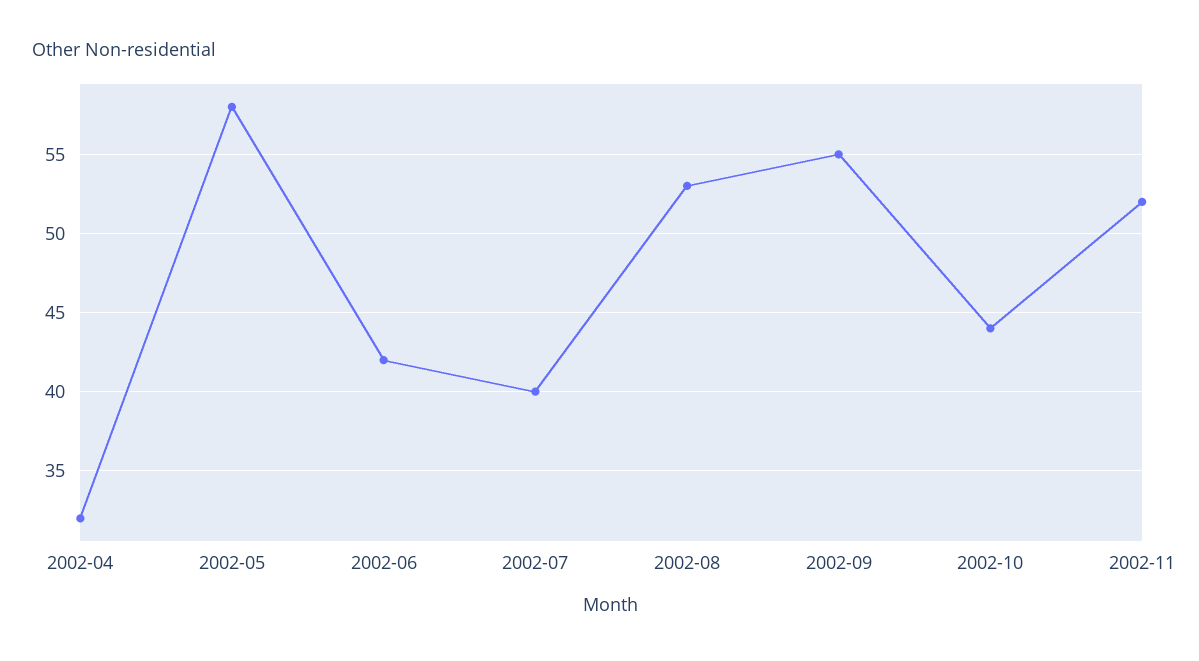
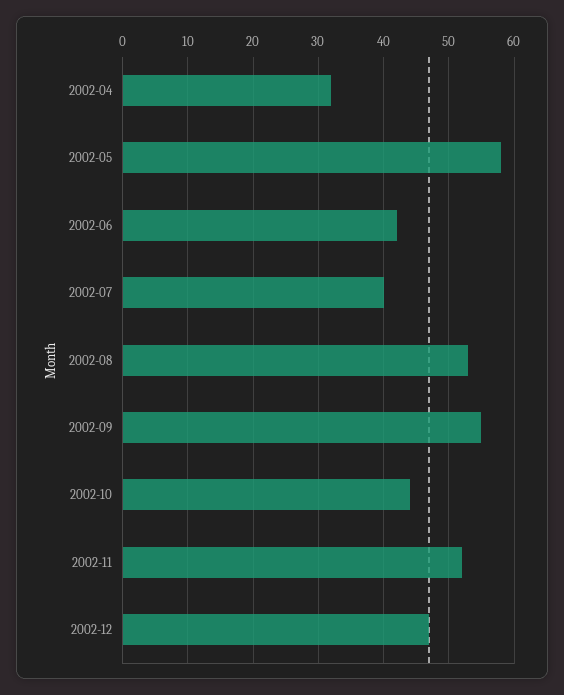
2002-12: none -> 47

